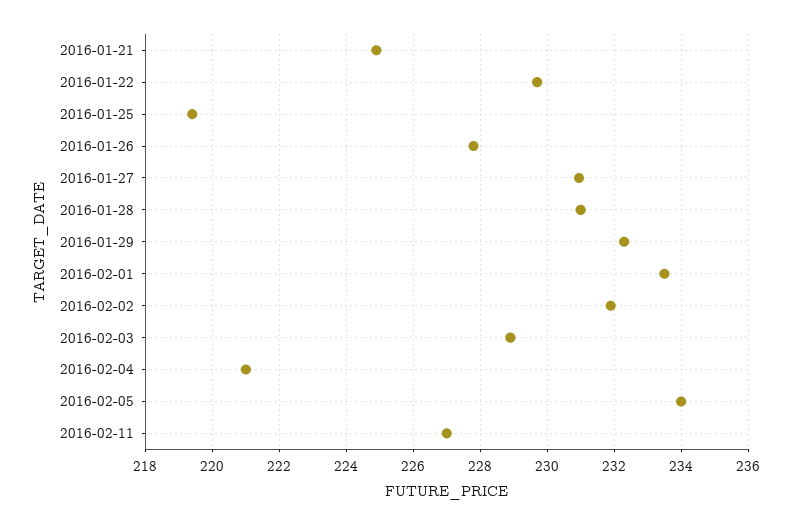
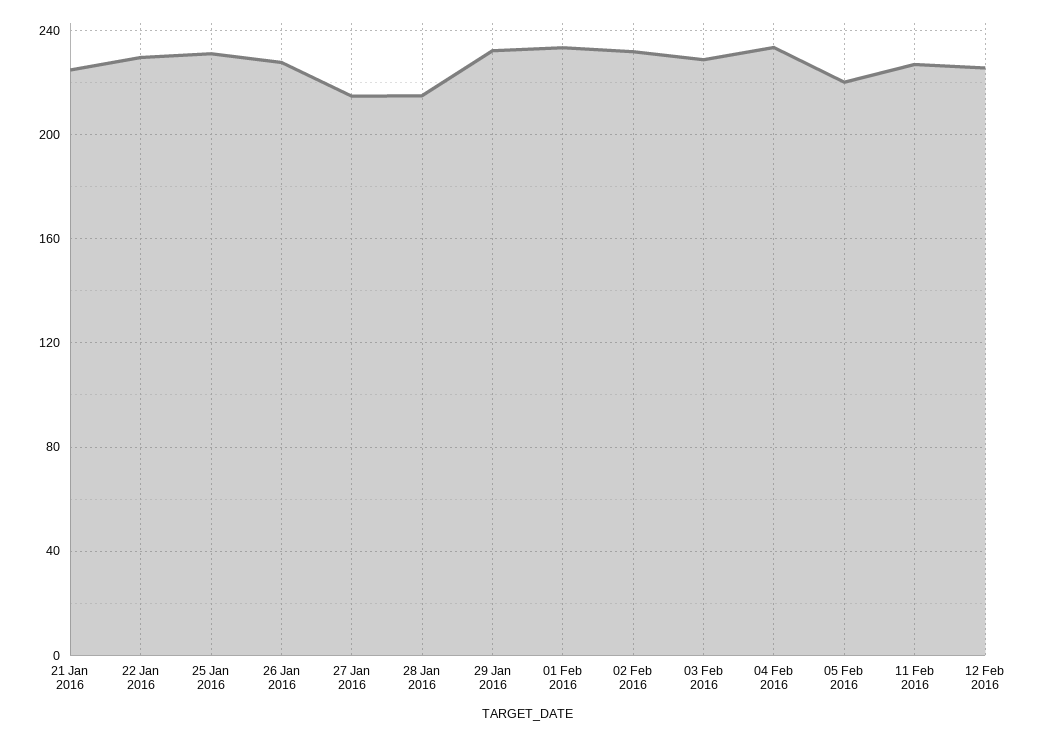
2016-01-25: 219.4 -> 230
2016-01-27: 231 -> 215
2016-01-28: 231 -> 215
2016-02-04: 221 -> 235
2016-02-05: 234 -> 220
12 Feb 2016: none -> 225

